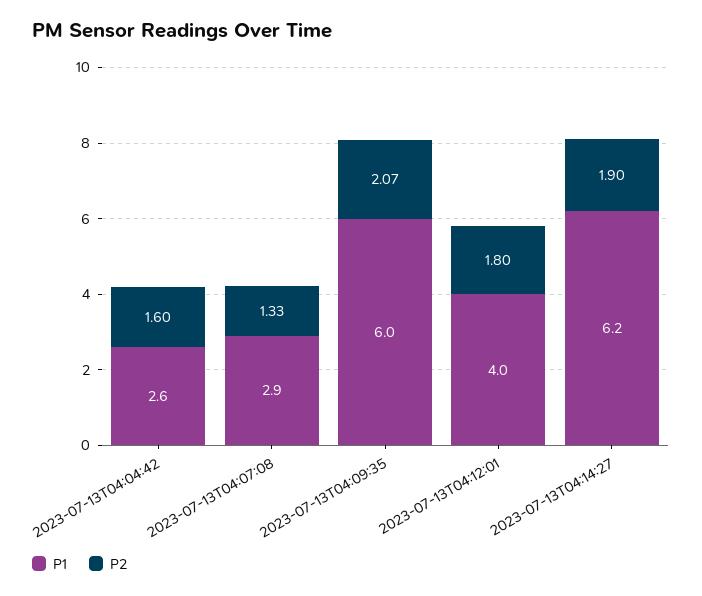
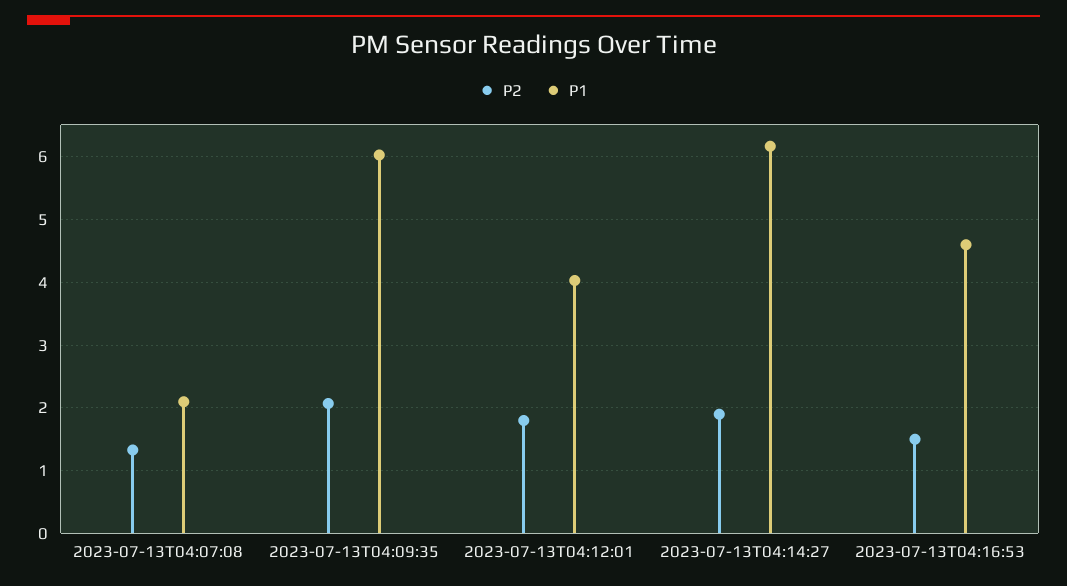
P1, 2023-07-13T04:04:42: 2.6 -> none
P2, 2023-07-13T04:04:42: 1.6 -> none
P1, 2023-07-13T04:07:08: 2.9 -> 2.1
P2, 2023-07-13T04:16:53: none -> 1.5
P1, 2023-07-13T04:16:53: none -> 4.6

